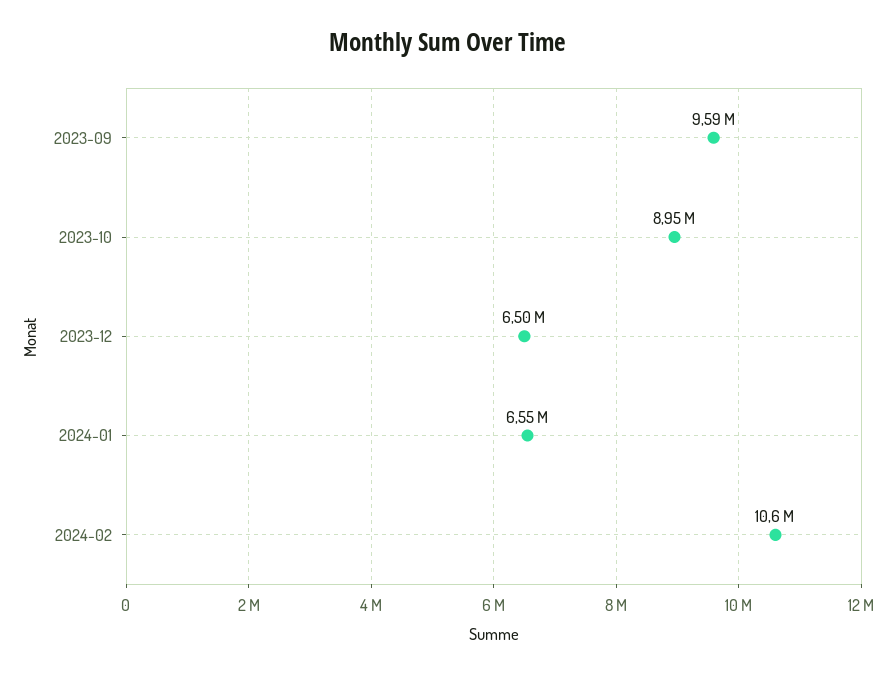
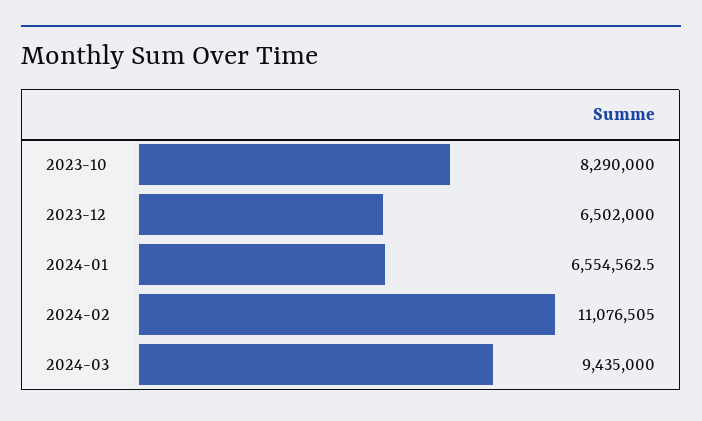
2023-09: 9590000 -> none
2023-10: 8950000 -> 8290000
2024-02: 10600000 -> 11076505
2024-03: none -> 9435000

